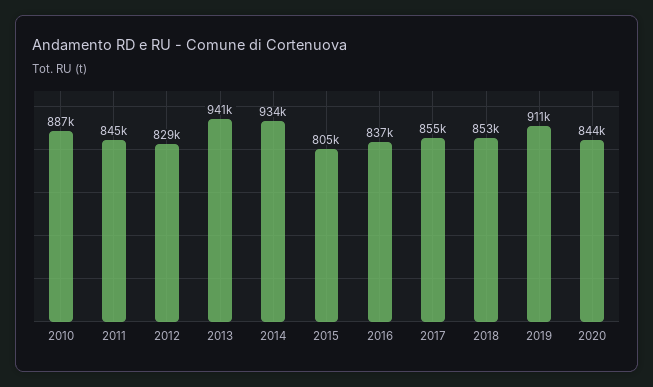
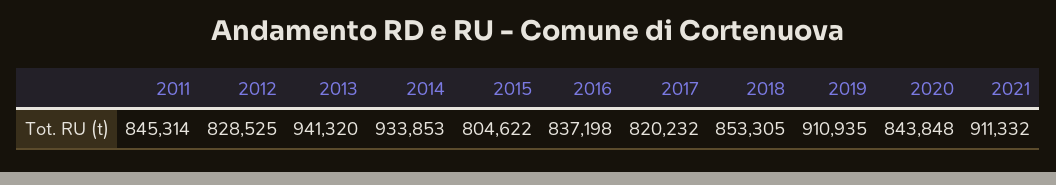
2010: 887000 -> none
2017: 855000 -> 820232
2021: none -> 911332

